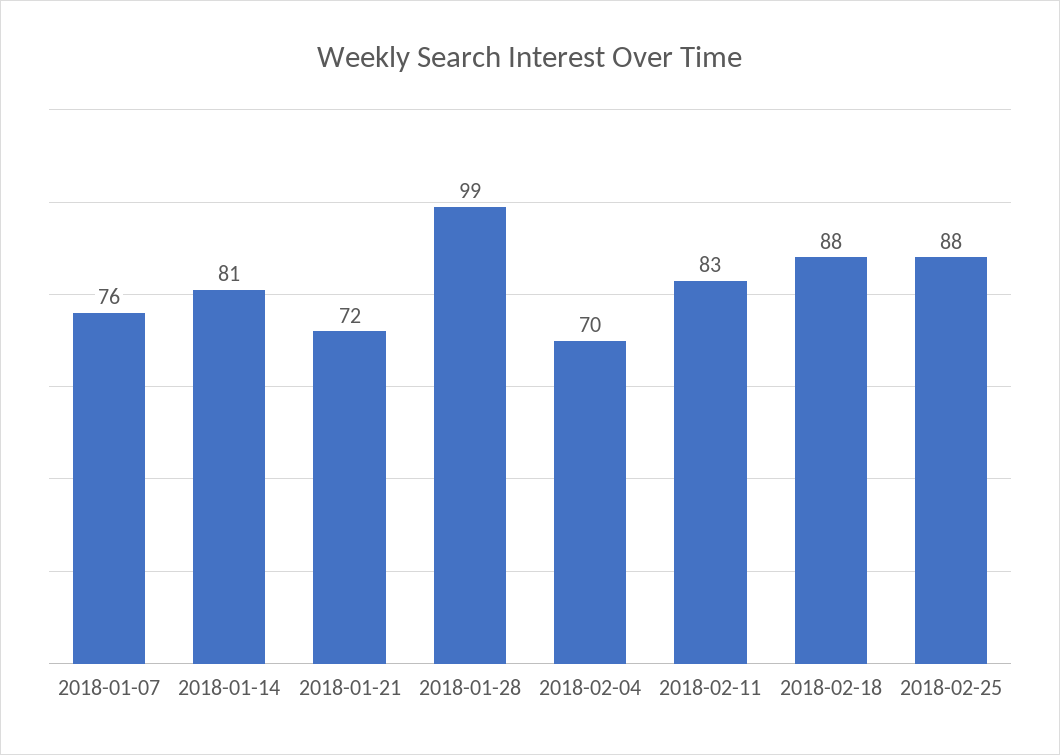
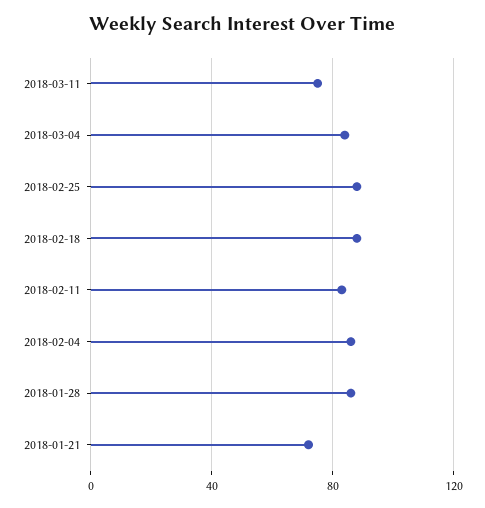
2018-01-07: 76 -> none
2018-01-14: 81 -> none
2018-01-28: 99 -> 85
2018-02-04: 70 -> 85
2018-03-11: none -> 75
2018-03-04: none -> 85

